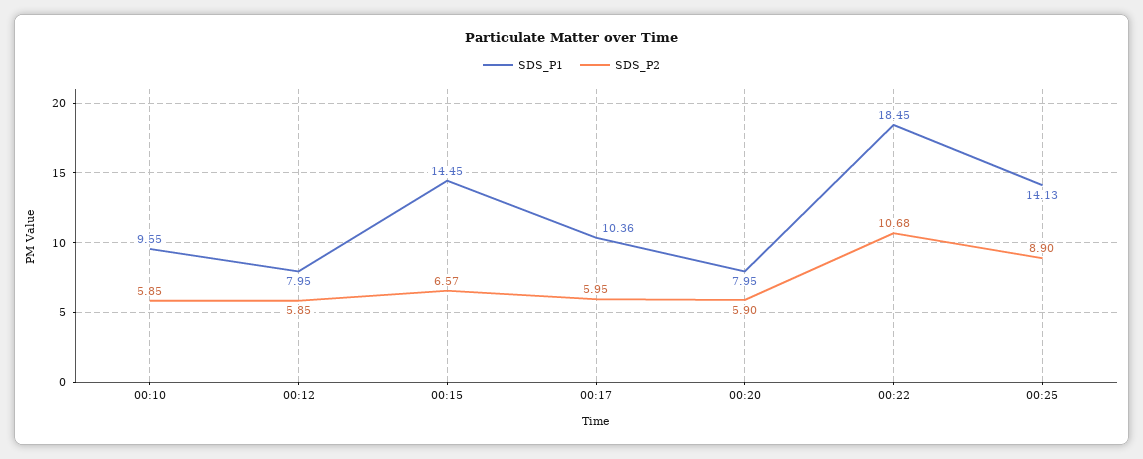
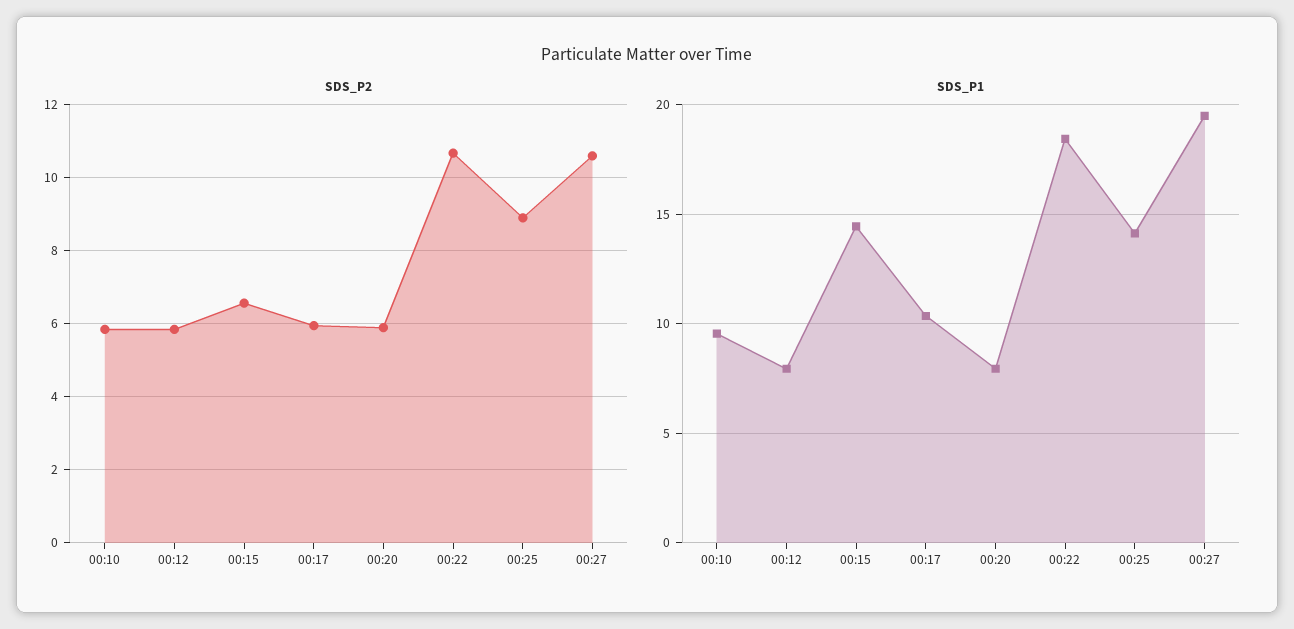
SDS_P2, 00:27: none -> 10.6
SDS_P1, 00:27: none -> 19.5

